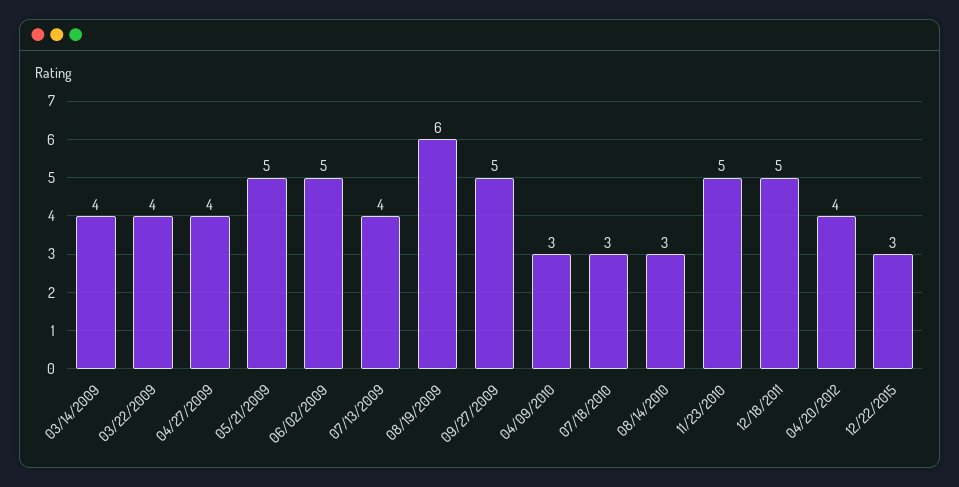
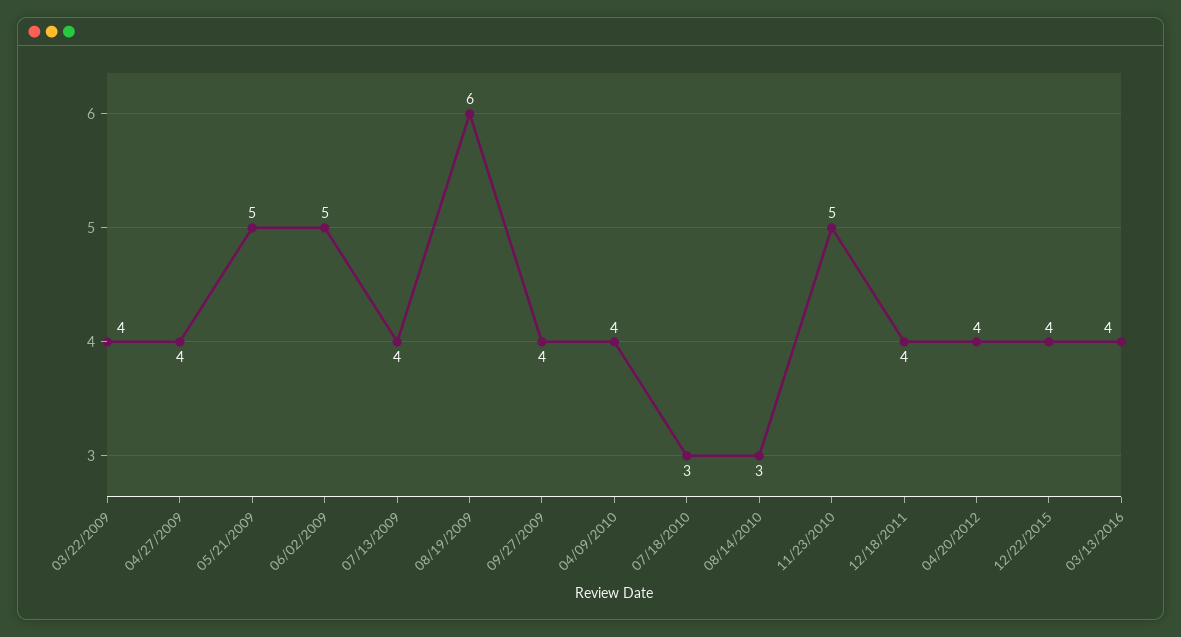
03/14/2009: 4 -> none
09/27/2009: 5 -> 4
04/09/2010: 3 -> 4
12/18/2011: 5 -> 4
12/22/2015: 3 -> 4
03/13/2016: none -> 4

